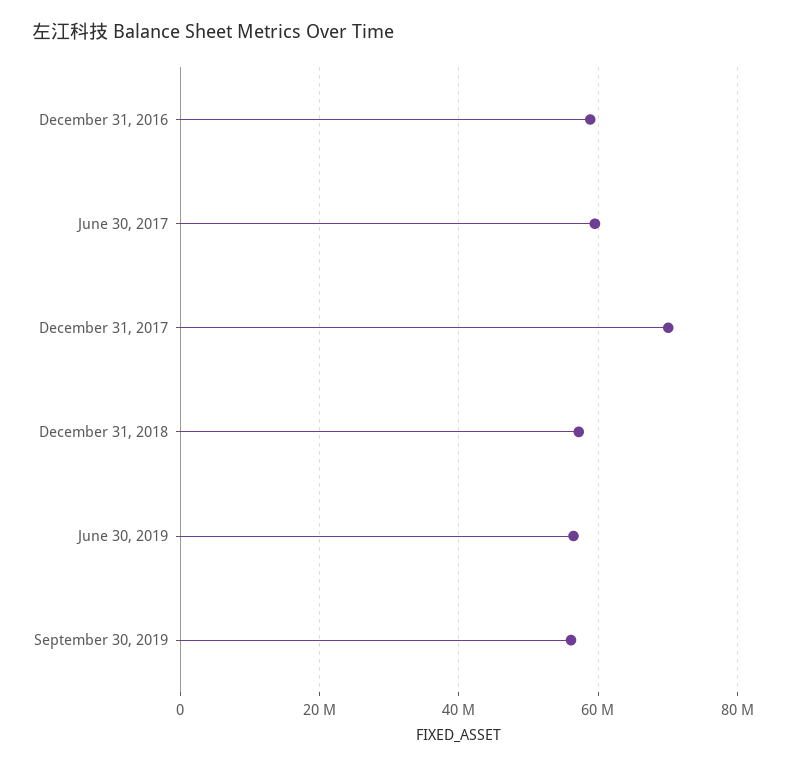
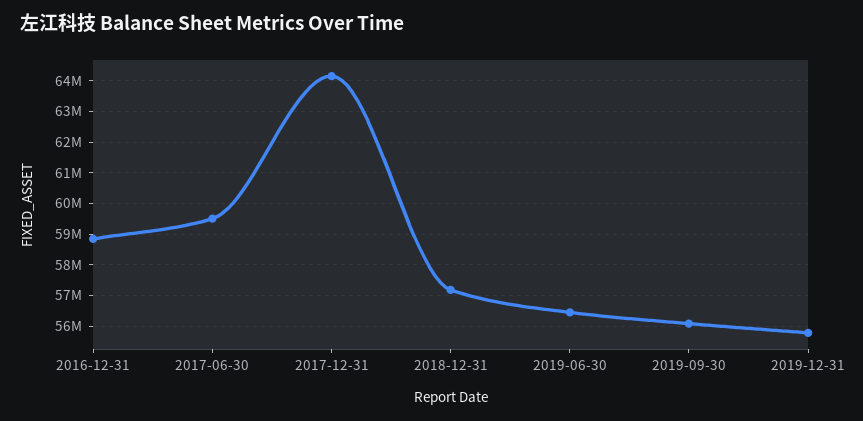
December 31, 2017: 70000000 -> 64200000
2019-12-31: none -> 55800000

